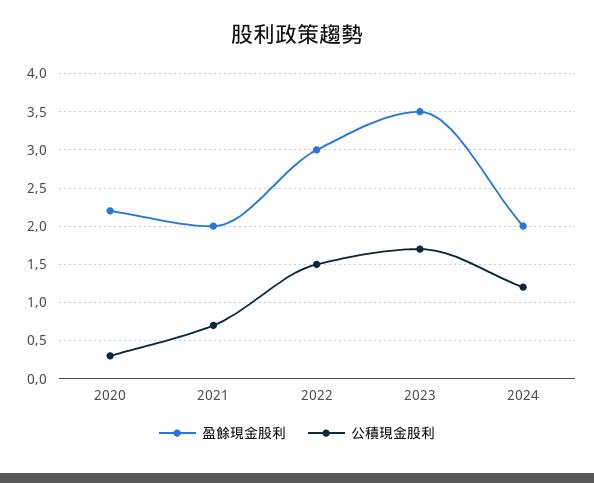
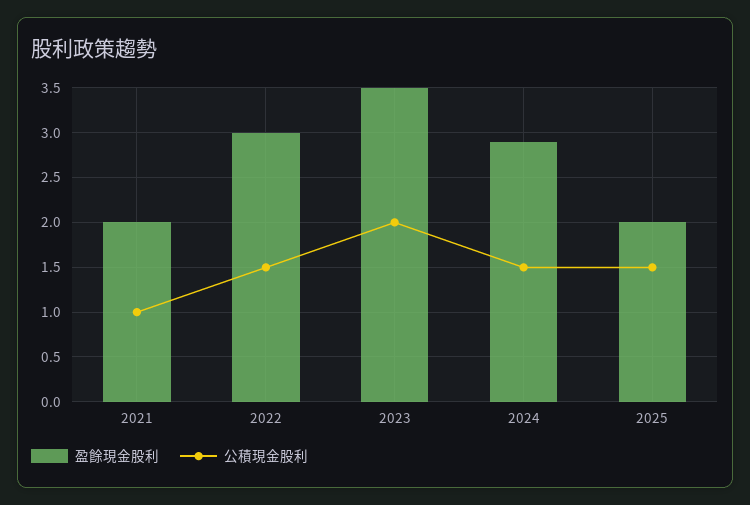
盈餘現金股利, 2020: 2.2 -> none
公積現金股利, 2020: 0.3 -> none
公積現金股利, 2021: 0.7 -> 1
公積現金股利, 2023: 1.7 -> 2
盈餘現金股利, 2024: 2 -> 2.9
公積現金股利, 2024: 1.2 -> 1.5
盈餘現金股利, 2025: none -> 2
公積現金股利, 2025: none -> 1.5

